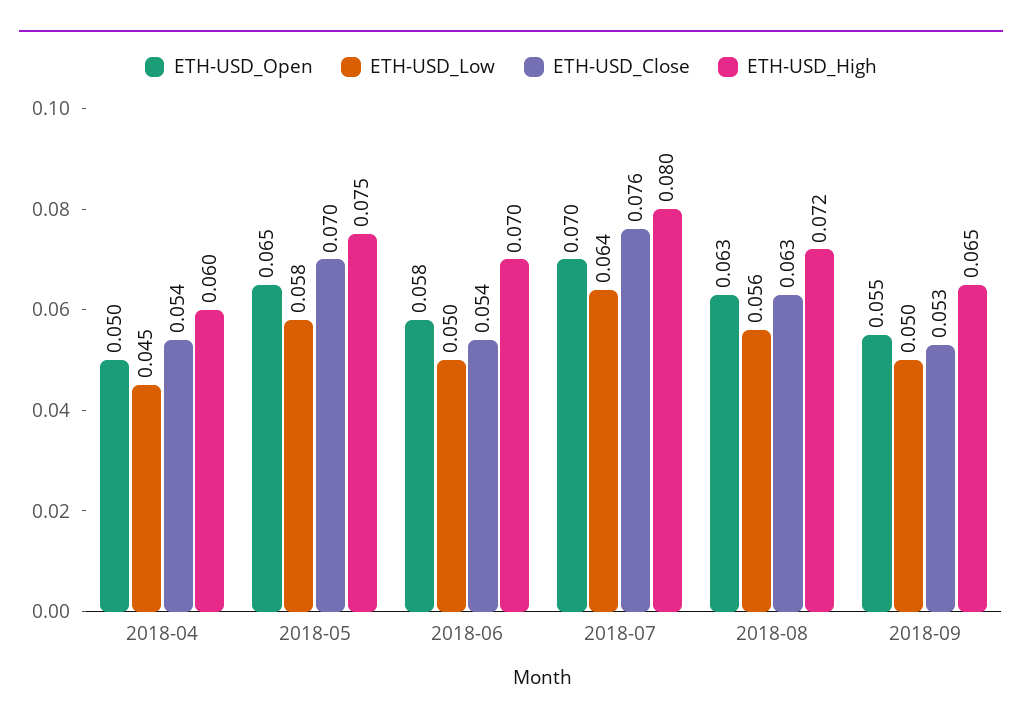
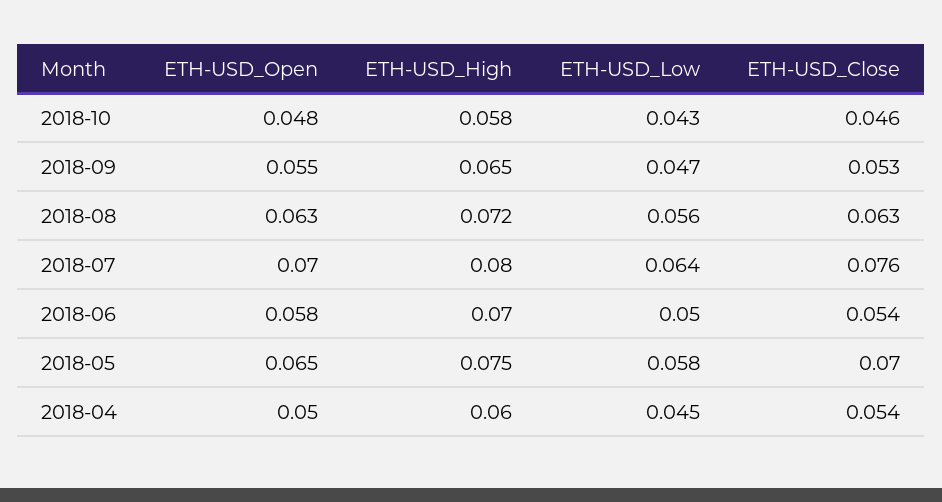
ETH-USD_Low, 2018-09: 0.05 -> 0.047
ETH-USD_Open, 2018-10: none -> 0.048
ETH-USD_High, 2018-10: none -> 0.058
ETH-USD_Low, 2018-10: none -> 0.043
ETH-USD_Close, 2018-10: none -> 0.046

